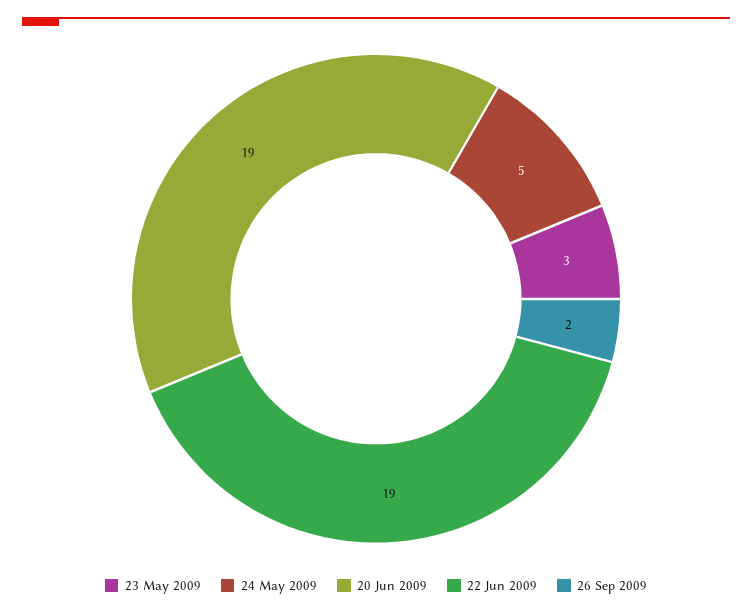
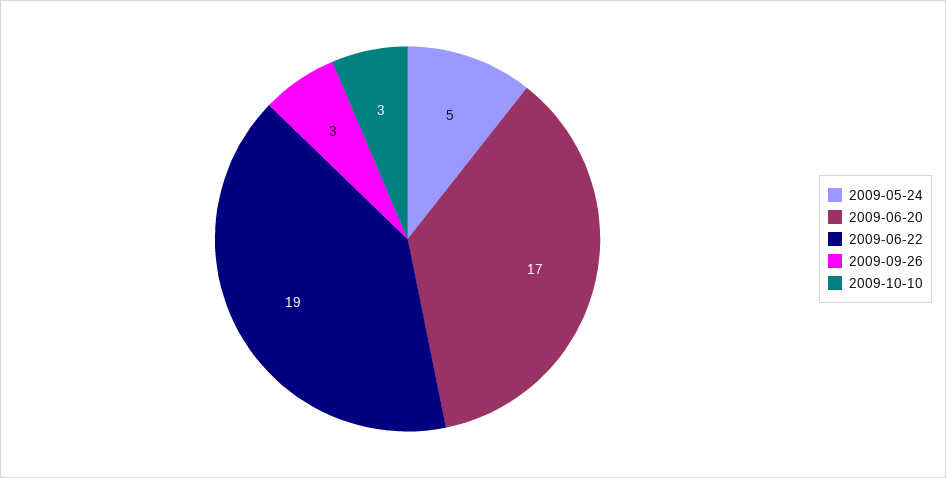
23 May 2009: 3 -> none
20 Jun 2009: 19 -> 17
26 Sep 2009: 2 -> 3
2009-10-10: none -> 3

